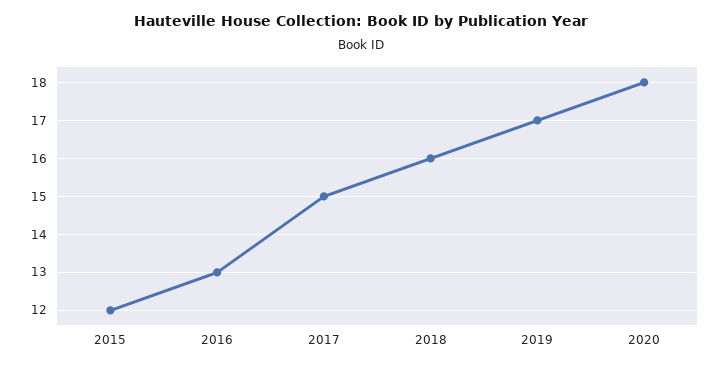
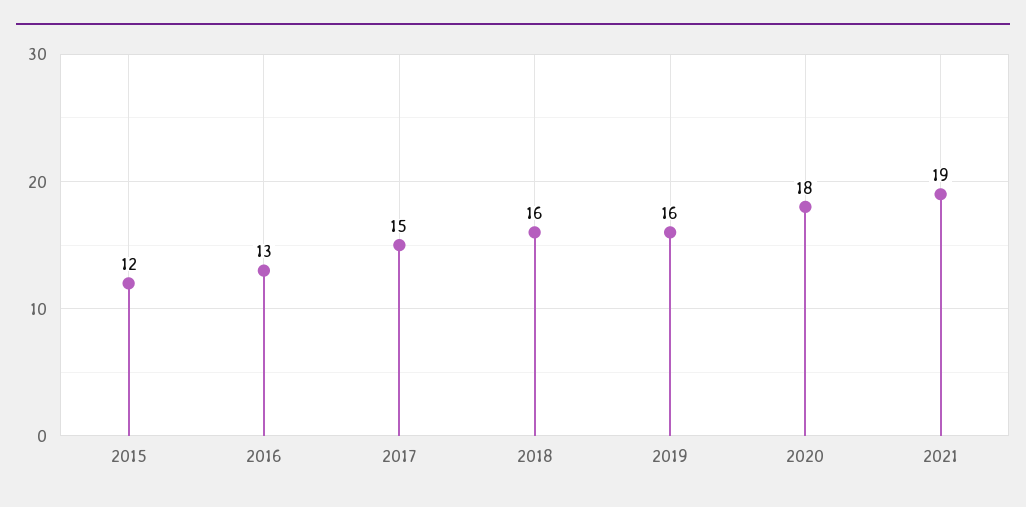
2019: 17 -> 16
2021: none -> 19

